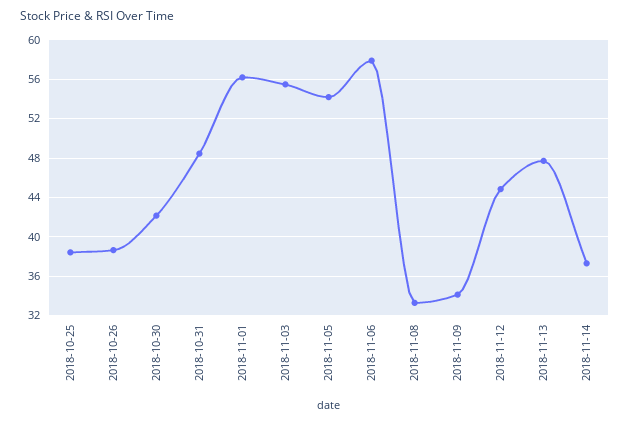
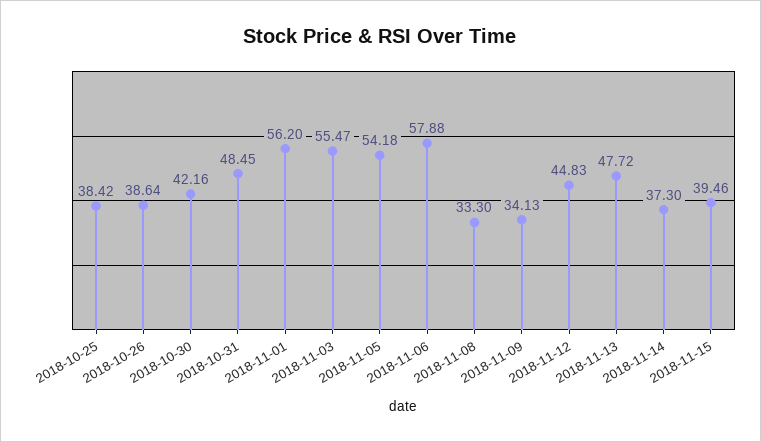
2018-11-15: none -> 39.46

